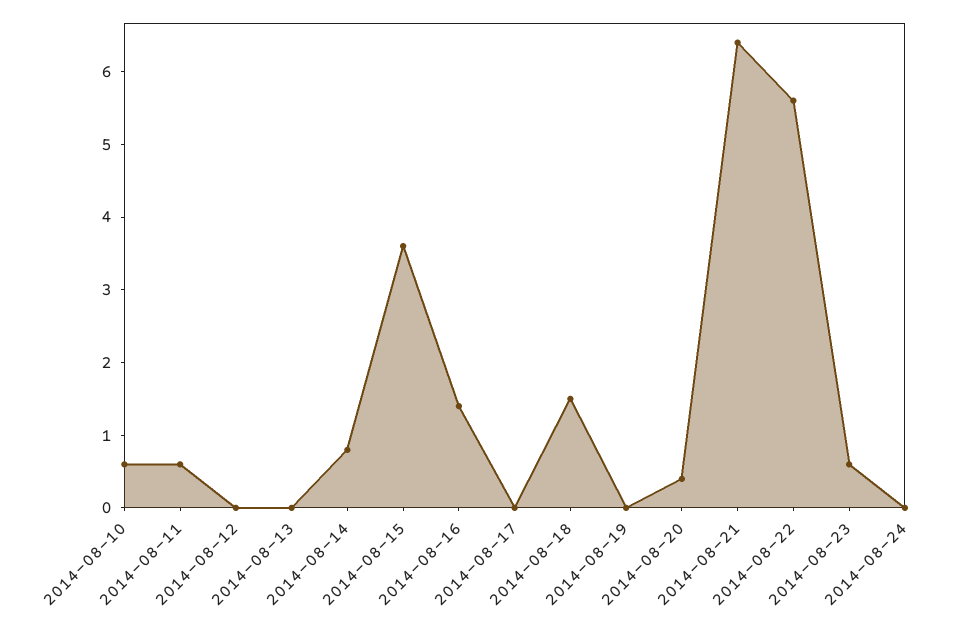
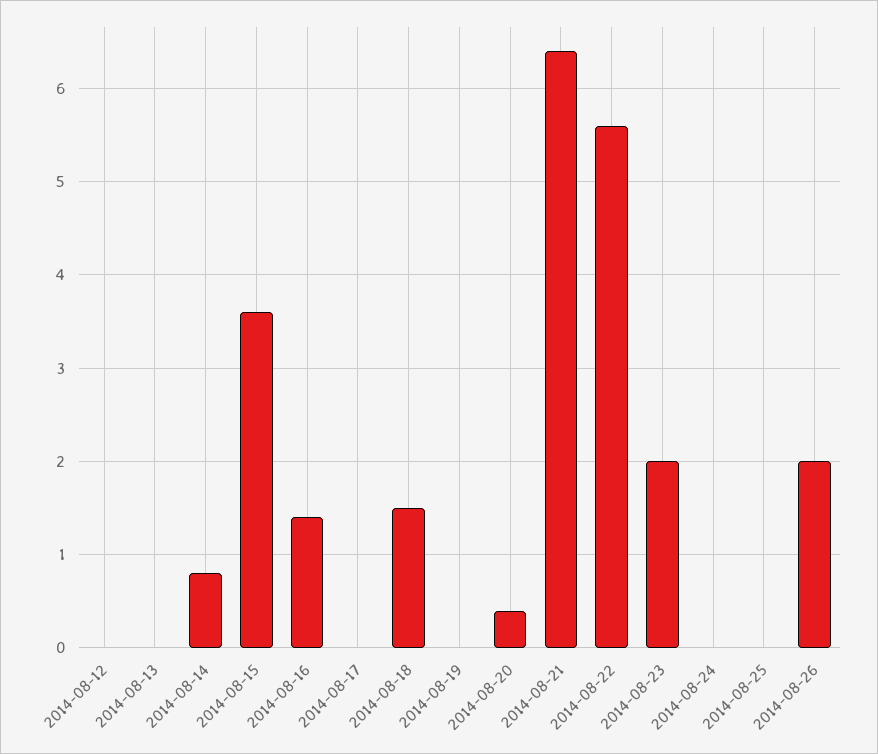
2014-08-10: 0.5 -> none
2014-08-11: 0.5 -> none
2014-08-23: 0.5 -> 2
2014-08-25: none -> 0
2014-08-26: none -> 2

